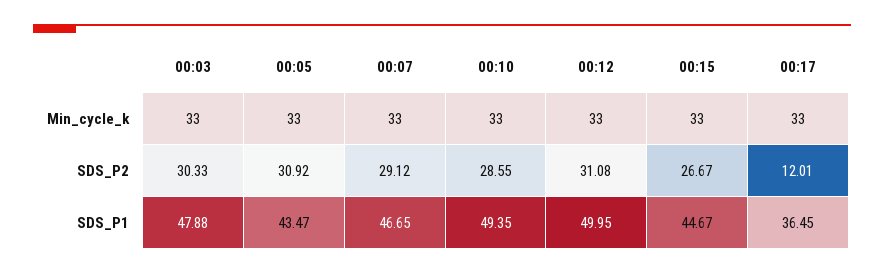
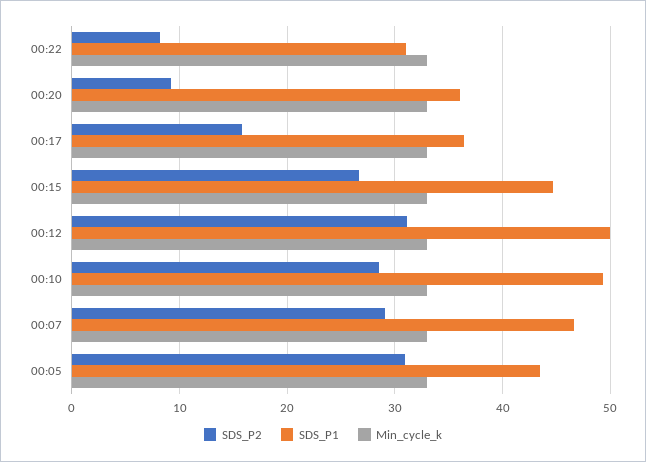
Min_cycle_k, 00:03: 33 -> none
SDS_P2, 00:03: 30.33 -> none
SDS_P2, 00:17: 12.01 -> 16
SDS_P1, 00:03: 47.88 -> none
SDS_P2, 00:22: none -> 8
SDS_P1, 00:22: none -> 31
Min_cycle_k, 00:22: none -> 33
SDS_P2, 00:20: none -> 9
SDS_P1, 00:20: none -> 36
Min_cycle_k, 00:20: none -> 33

